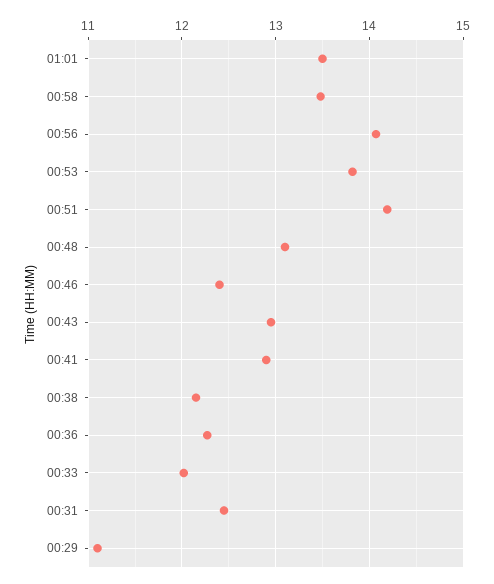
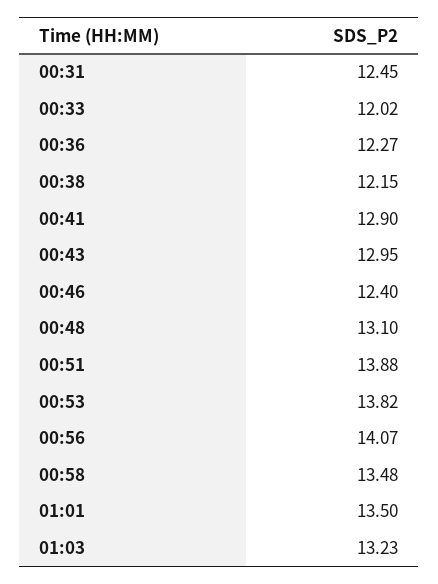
00:51: 14.2 -> 13.88
00:29: 11.1 -> none
01:03: none -> 13.23

